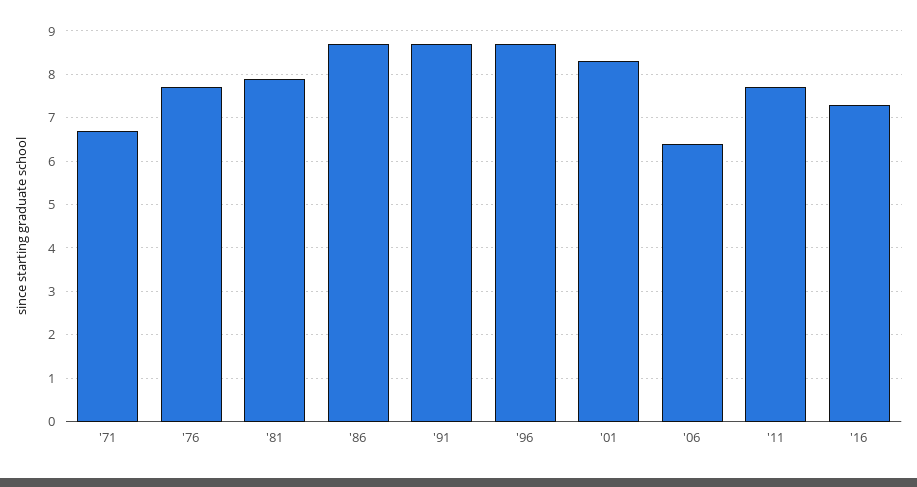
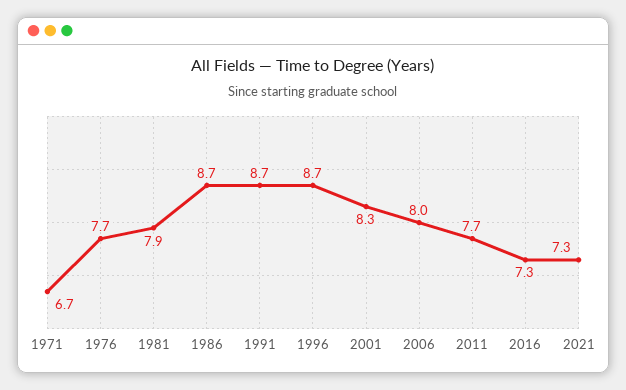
'06: 6.5 -> 8
2021: none -> 7.3

